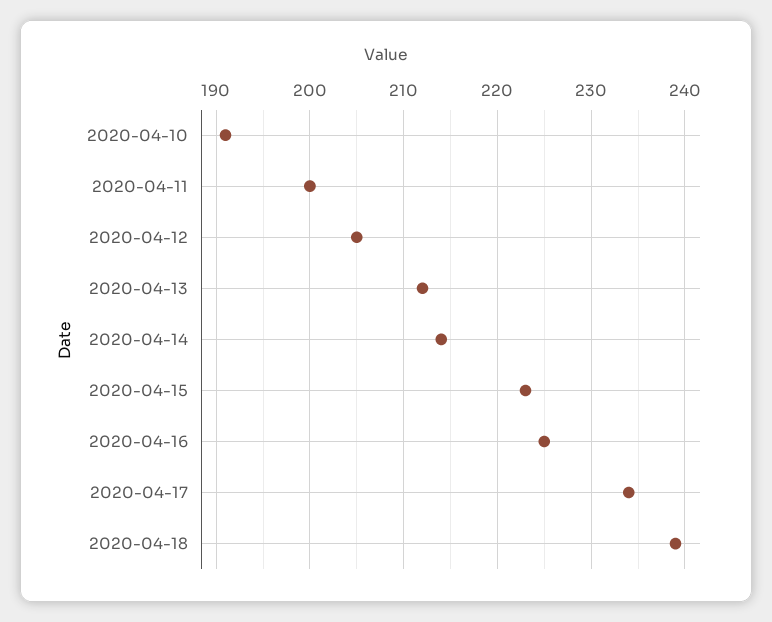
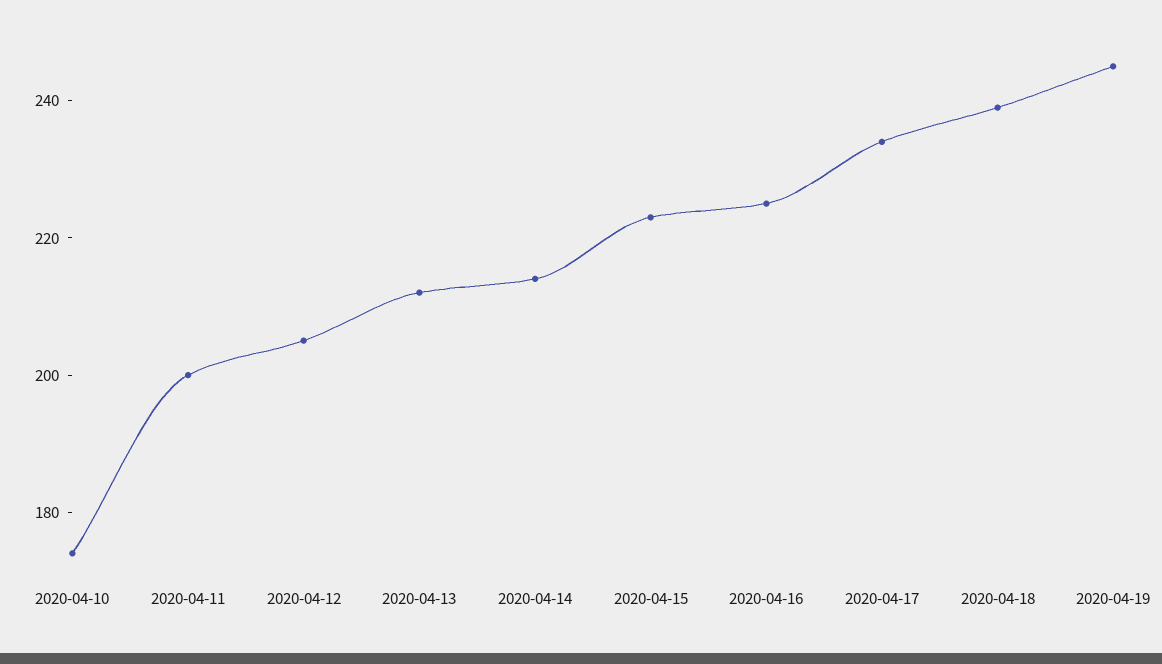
2020-04-10: 191 -> 175
2020-04-19: none -> 245

